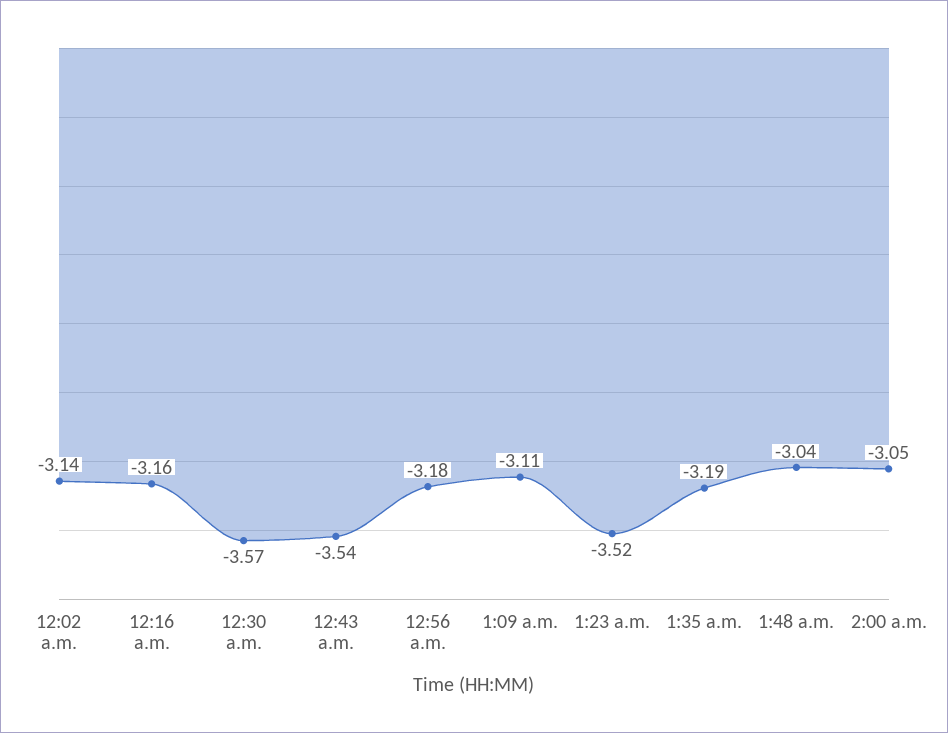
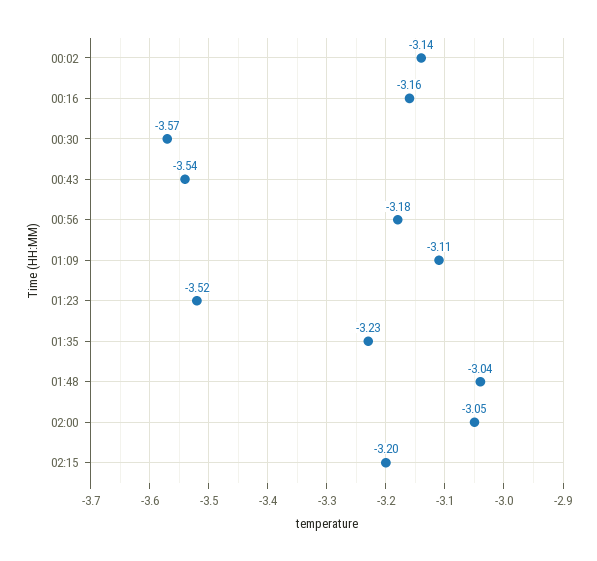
1:35 a.m.: -3.19 -> -3.23
02:15: none -> -3.2

